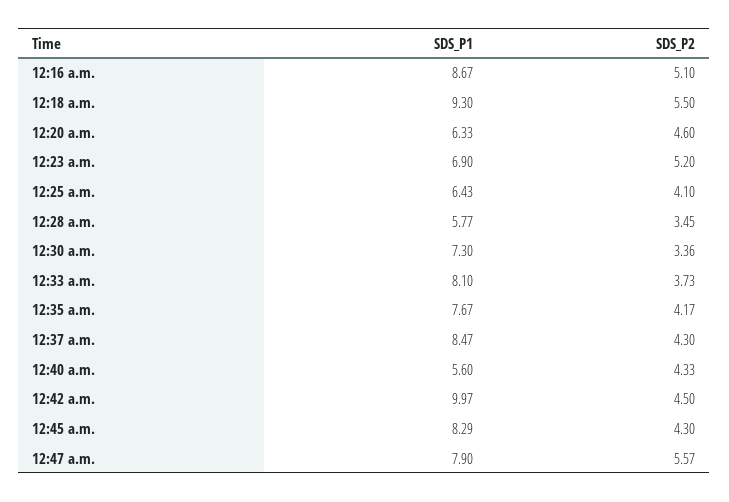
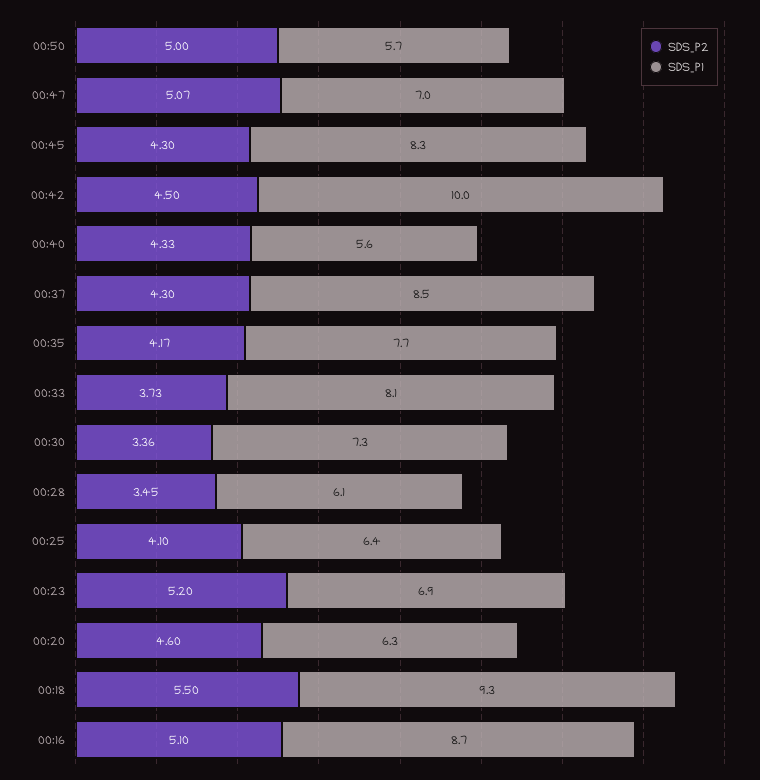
SDS_P1, 12:28 a.m.: 5.77 -> 6.1
SDS_P1, 12:47 a.m.: 7.9 -> 7
SDS_P2, 12:47 a.m.: 5.57 -> 5.07
SDS_P2, 00:50: none -> 5
SDS_P1, 00:50: none -> 5.7

